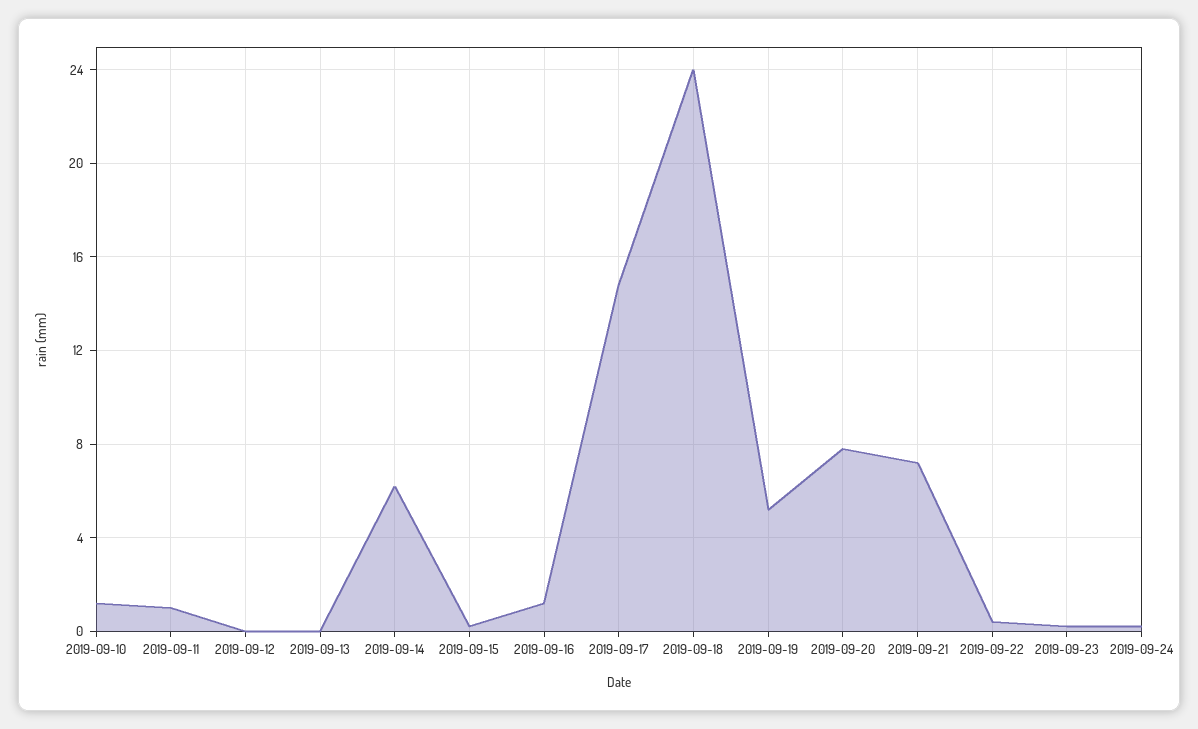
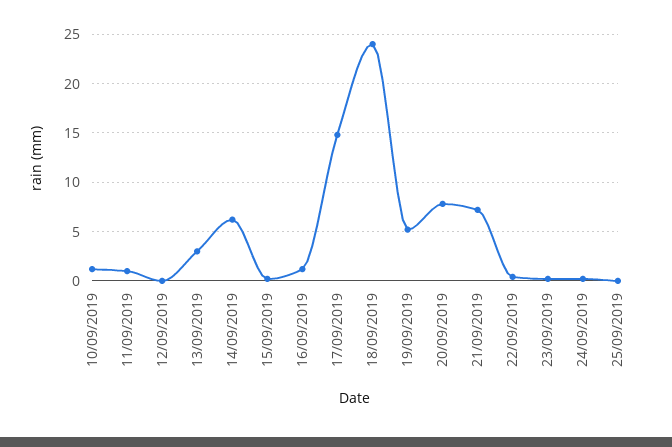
2019-09-13: 0 -> 3
25/09/2019: none -> 0

